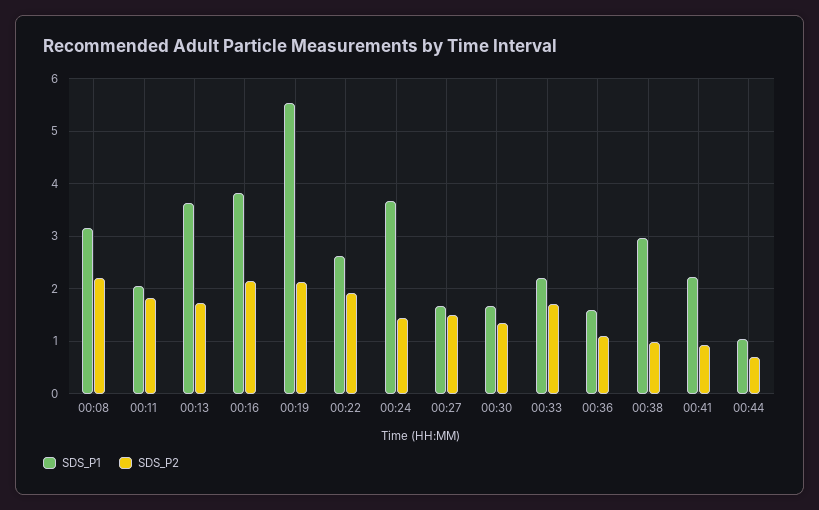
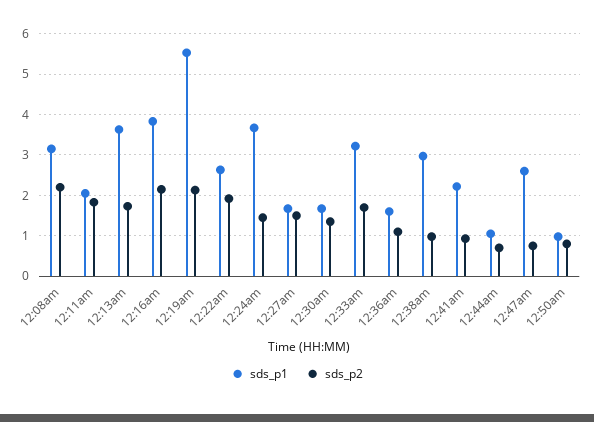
SDS_P1, 00:33: 2.2 -> 3.2
SDS_P1, 12:47am: none -> 2.6
SDS_P2, 12:47am: none -> 0.8
SDS_P1, 12:50am: none -> 1
SDS_P2, 12:50am: none -> 0.8

